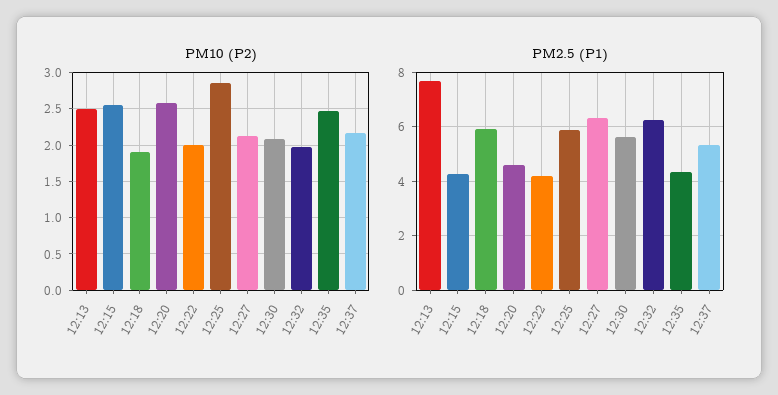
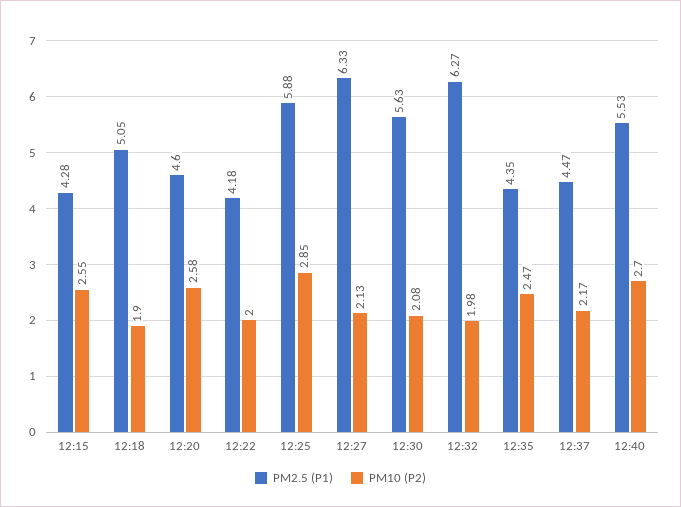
PM10 (P2), 12:13: 2.5 -> none
PM2.5 (P1), 12:13: 7.75 -> none
PM2.5 (P1), 12:18: 6 -> 5.05
PM2.5 (P1), 12:37: 5.25 -> 4.47
PM2.5 (P1), 12:40: none -> 5.53
PM10 (P2), 12:40: none -> 2.7

